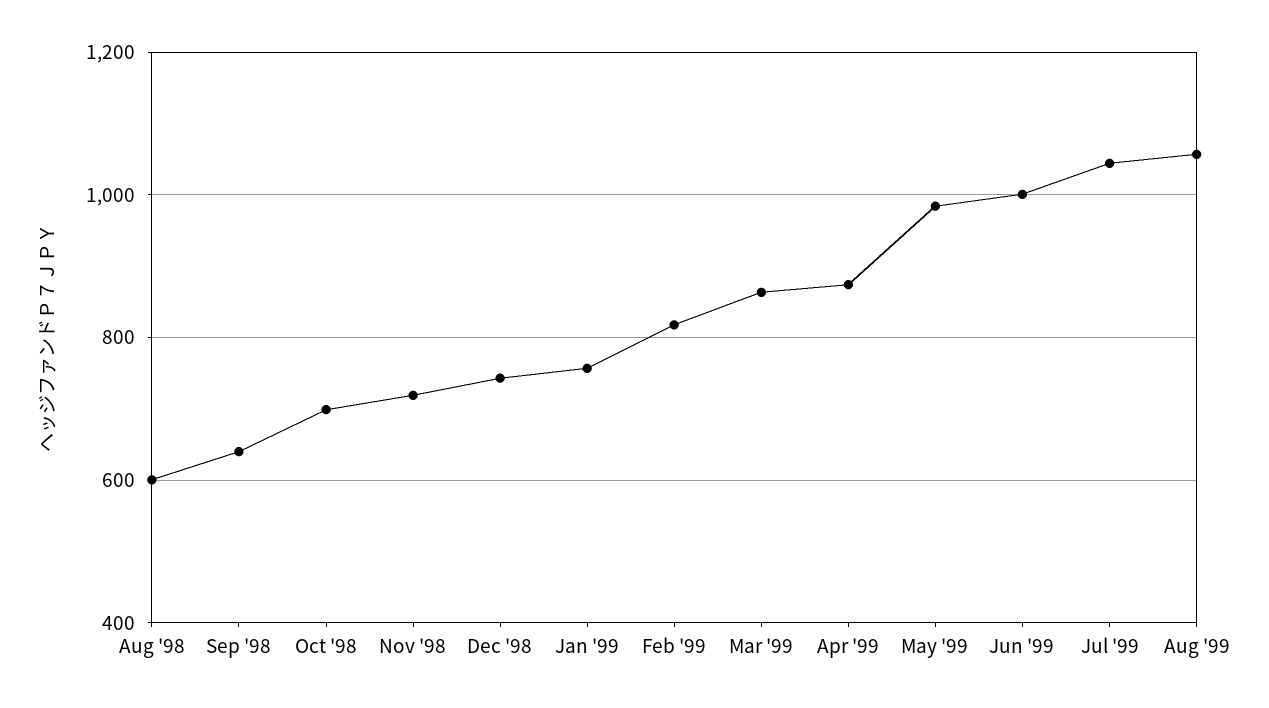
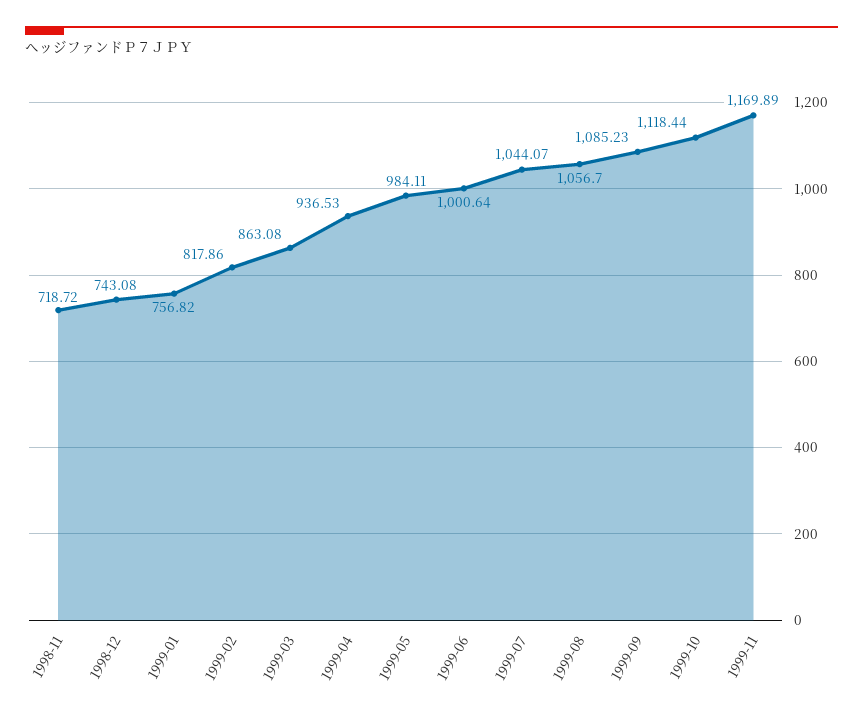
Aug '98: 600 -> none
Sep '98: 640 -> none
Oct '98: 700 -> none
Apr '99: 880 -> 936.53
1999-09: none -> 1085.23
1999-10: none -> 1118.44
1999-11: none -> 1169.89

